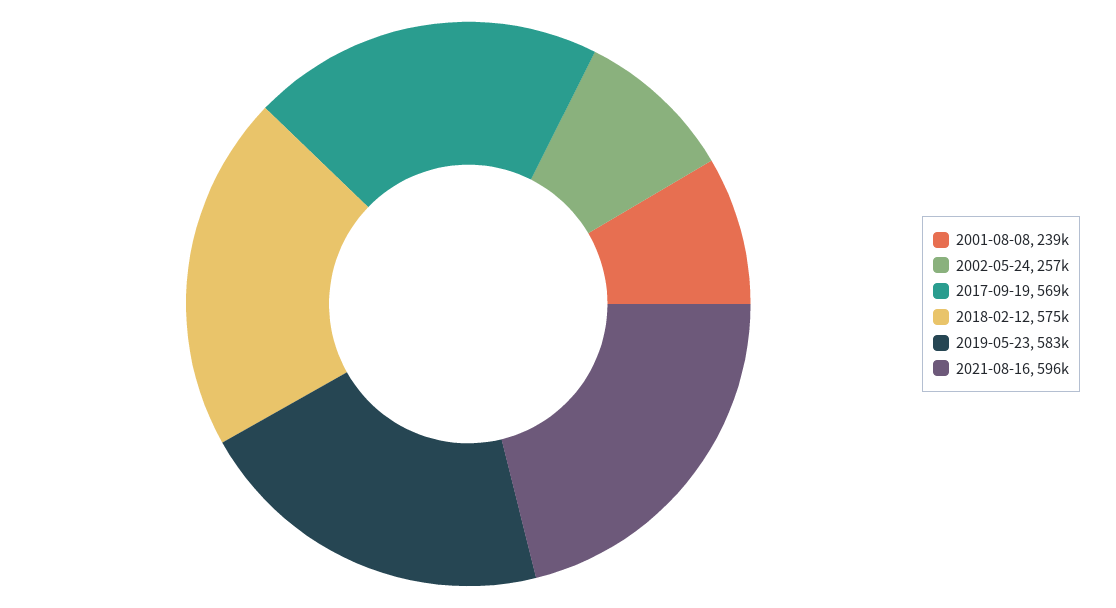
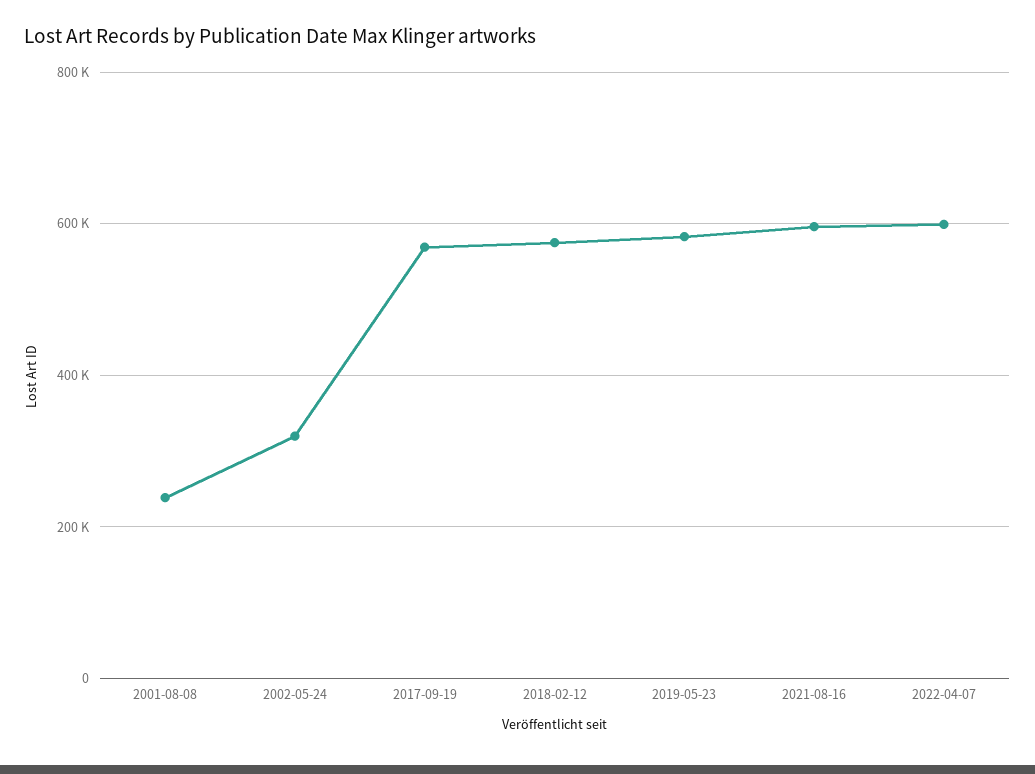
2002-05-24: 257000 -> 320000
2022-04-07: none -> 600000

